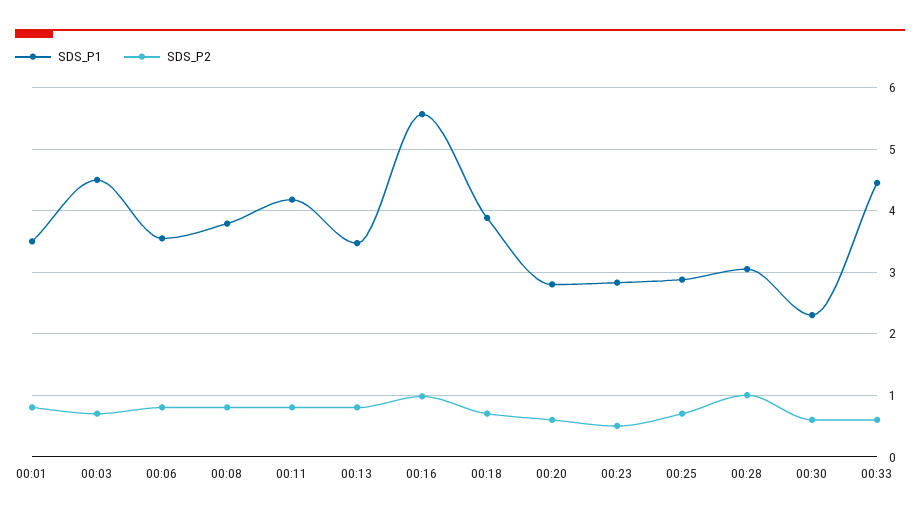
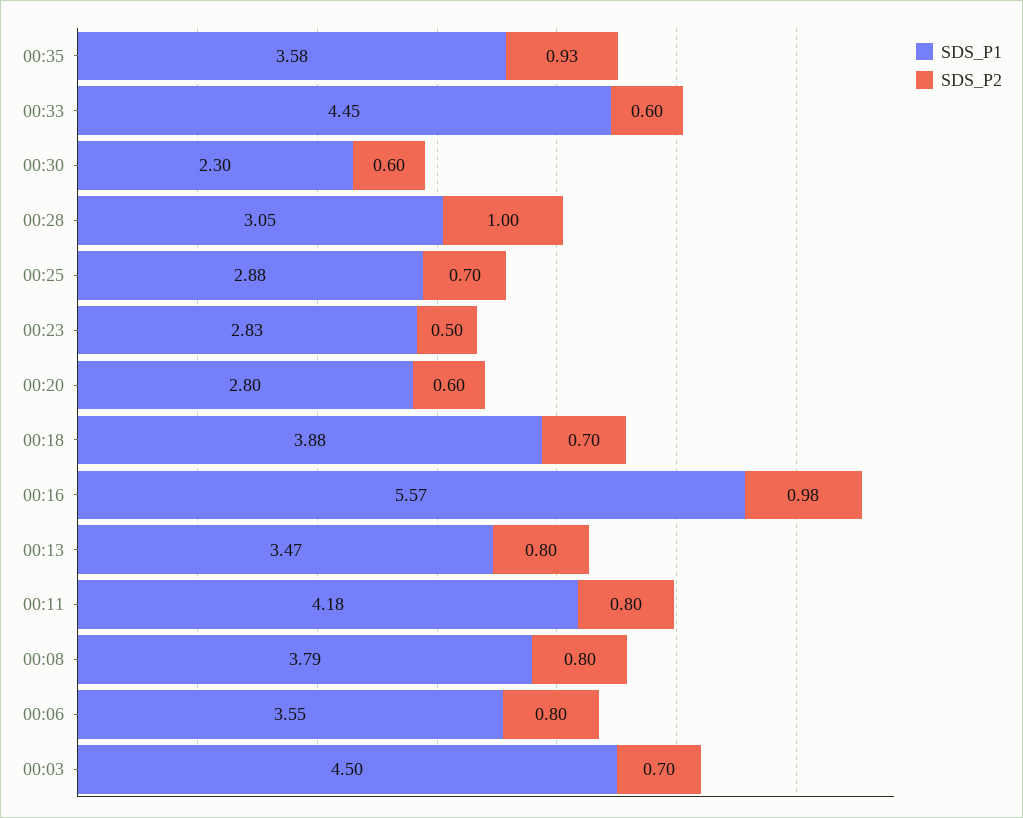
SDS_P1, 00:01: 3.5 -> none
SDS_P2, 00:01: 0.8 -> none
SDS_P1, 00:35: none -> 3.58
SDS_P2, 00:35: none -> 0.93

